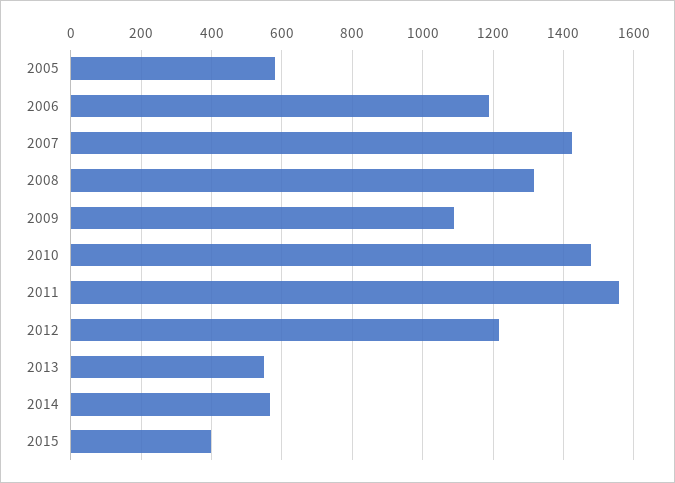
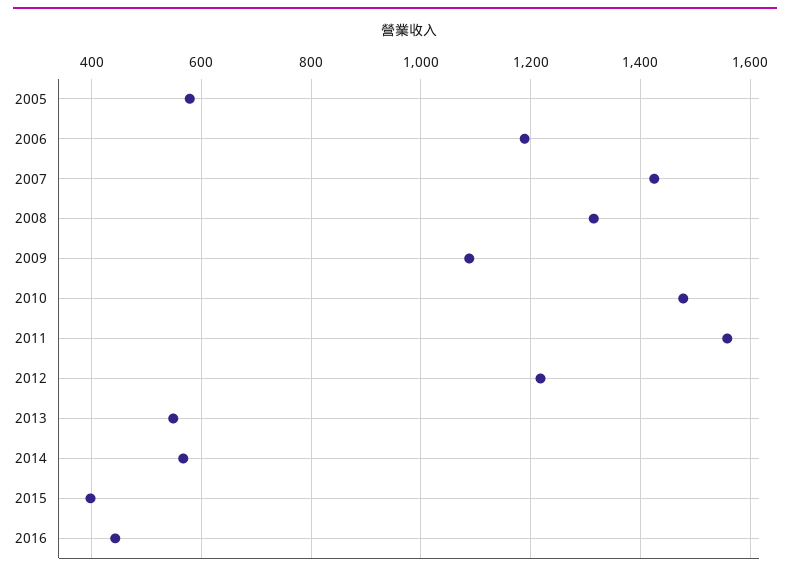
2016: none -> 440

